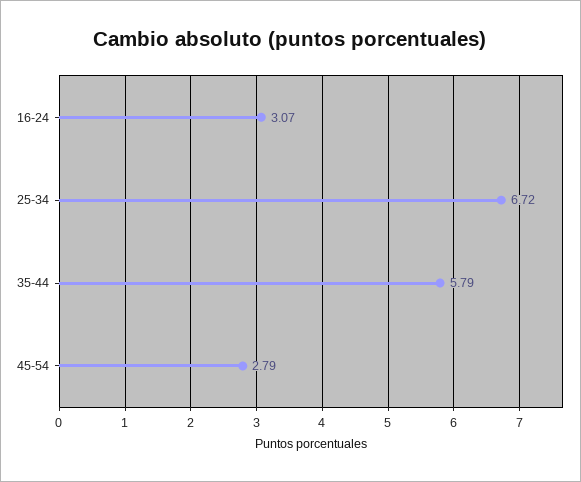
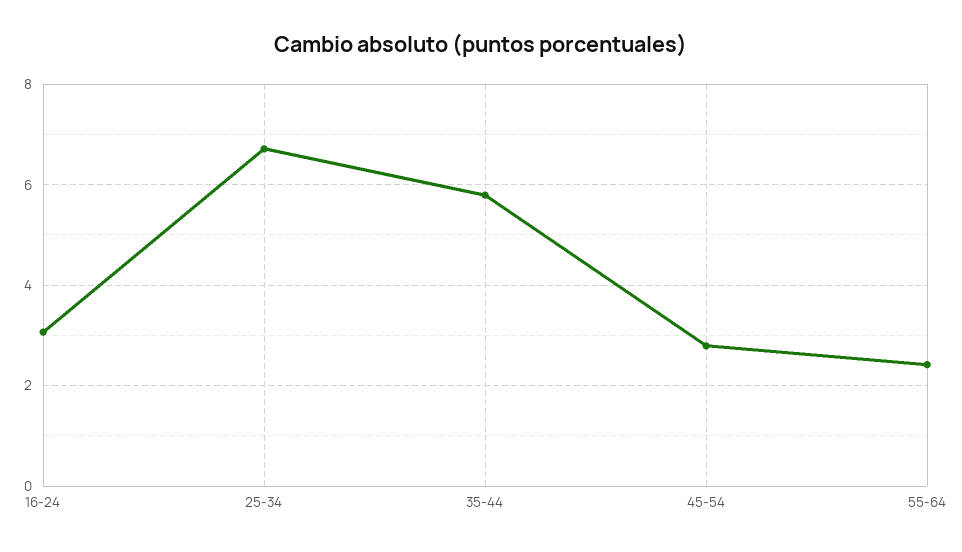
55-64: none -> 2.4

